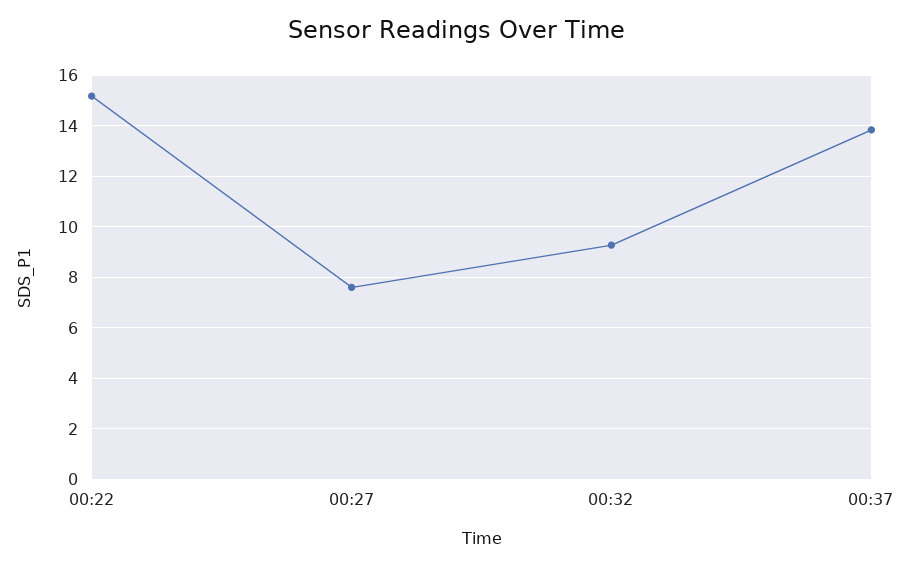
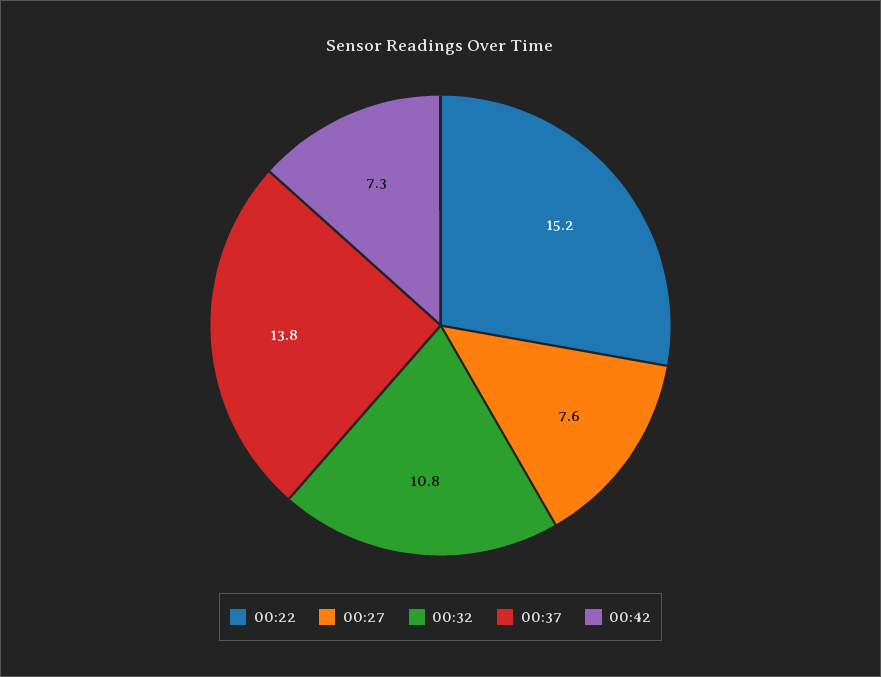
00:32: 9.25 -> 10.8
00:42: none -> 7.3

